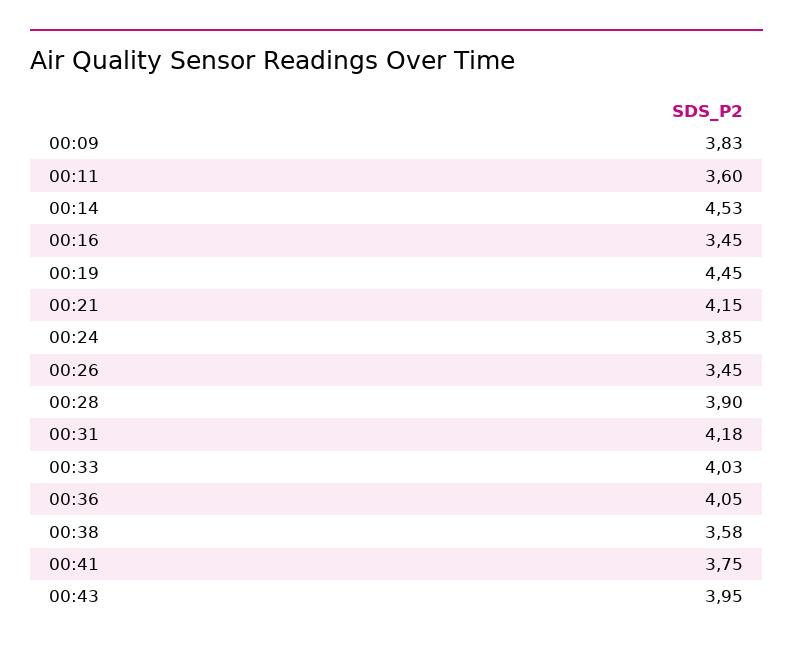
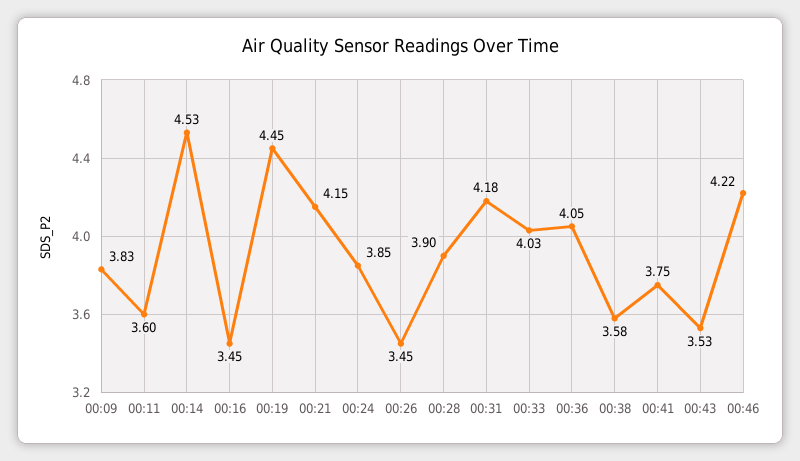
00:43: 3.95 -> 3.53
00:46: none -> 4.22

